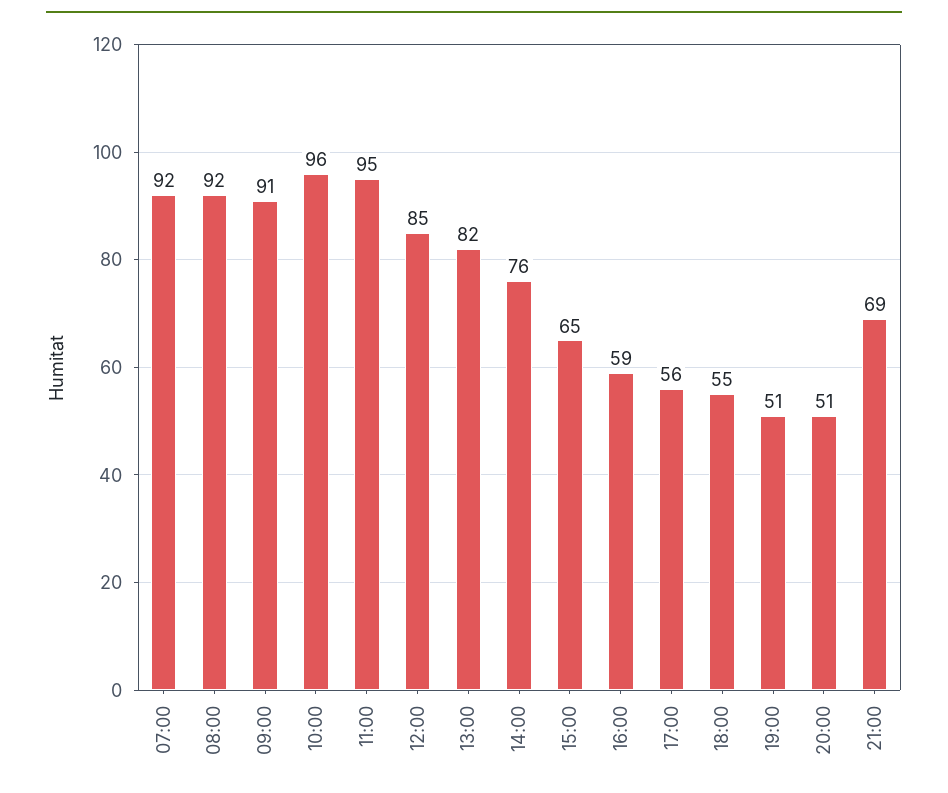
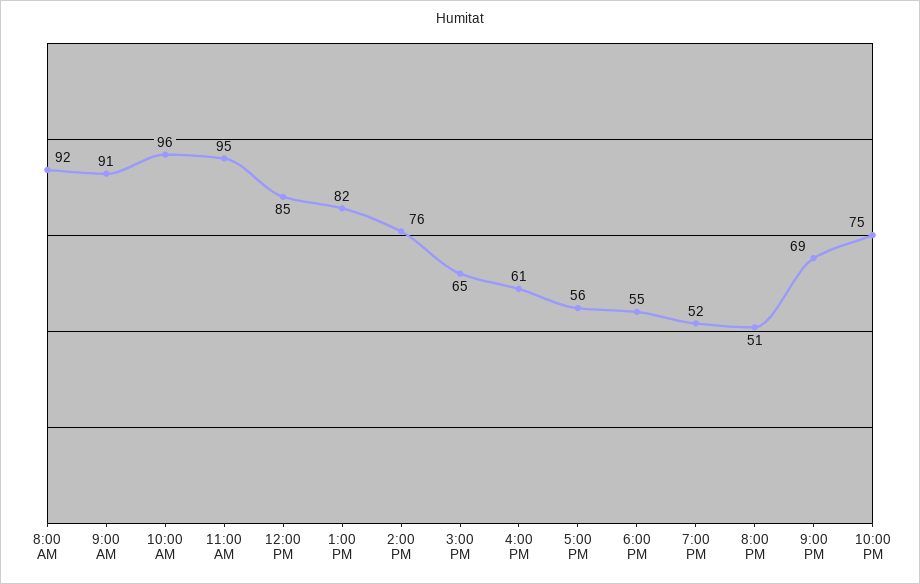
07:00: 92 -> none
16:00: 59 -> 61
19:00: 51 -> 52
10:00 PM: none -> 75

